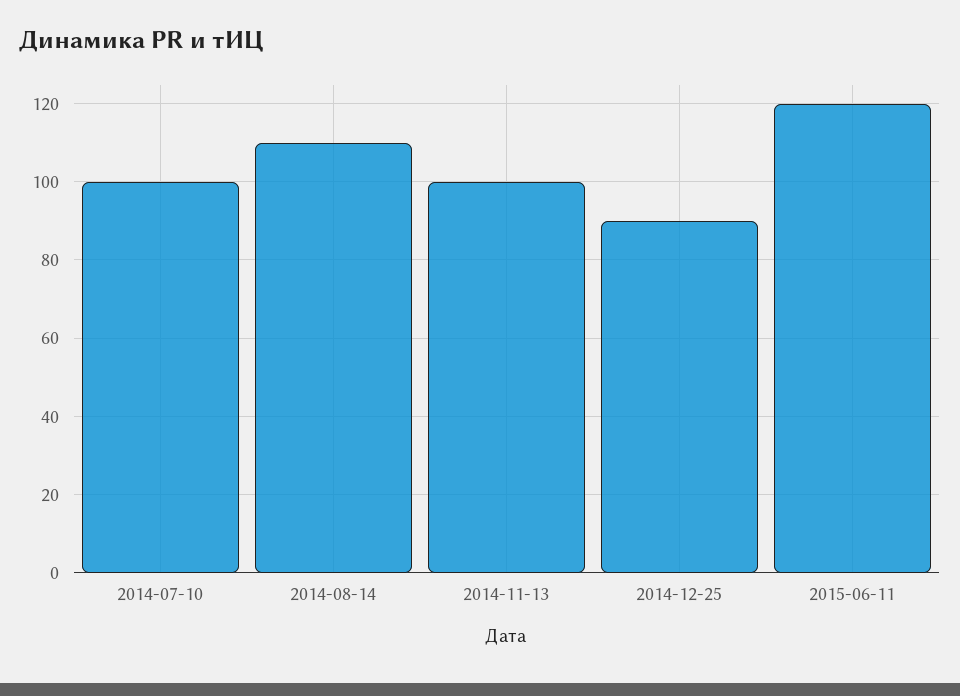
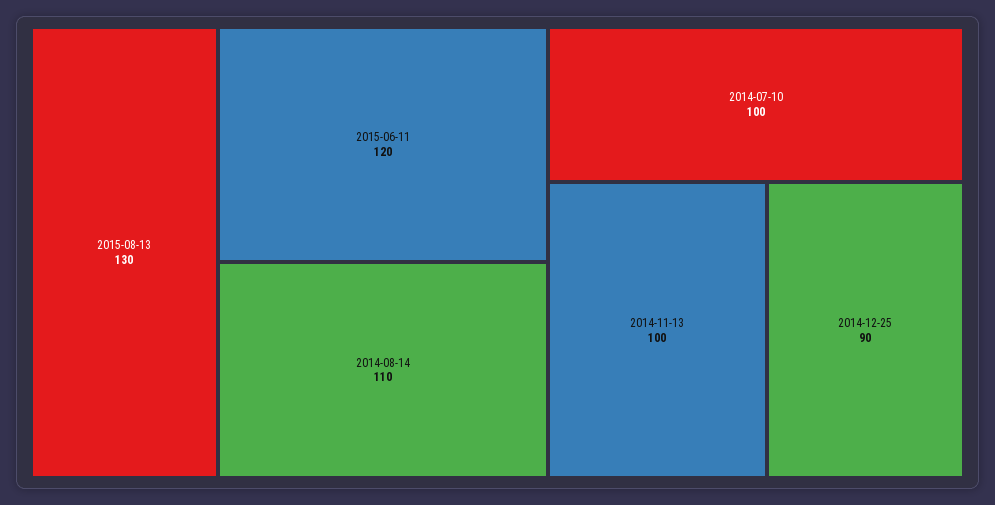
2015-08-13: none -> 130

